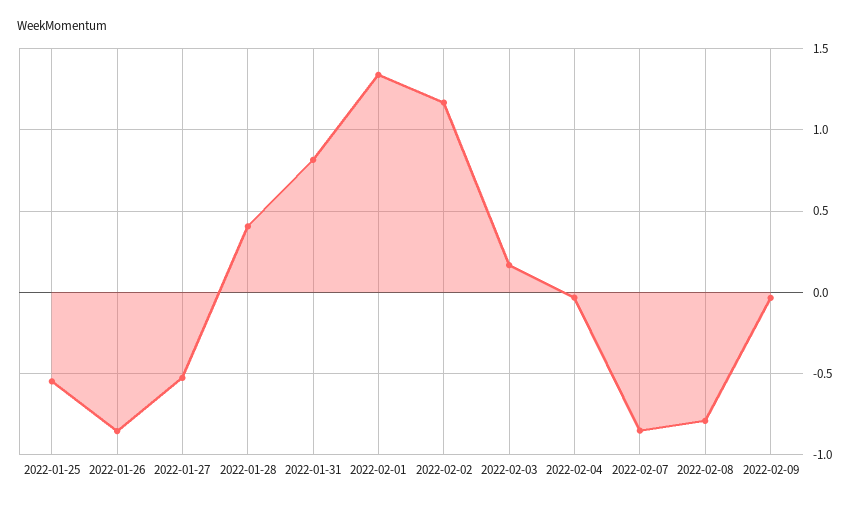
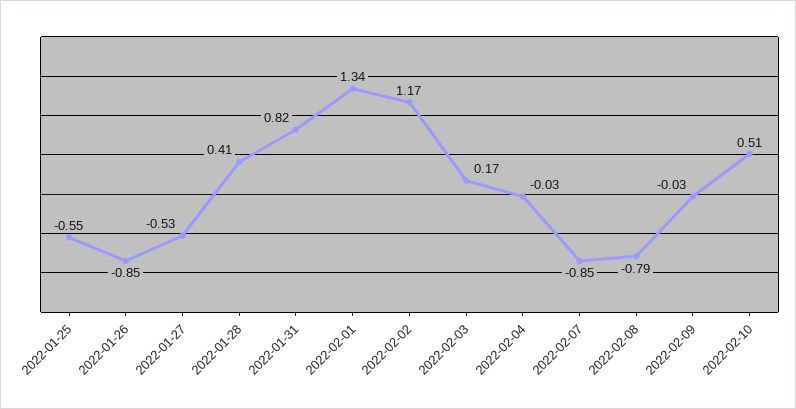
2022-02-10: none -> 0.51

